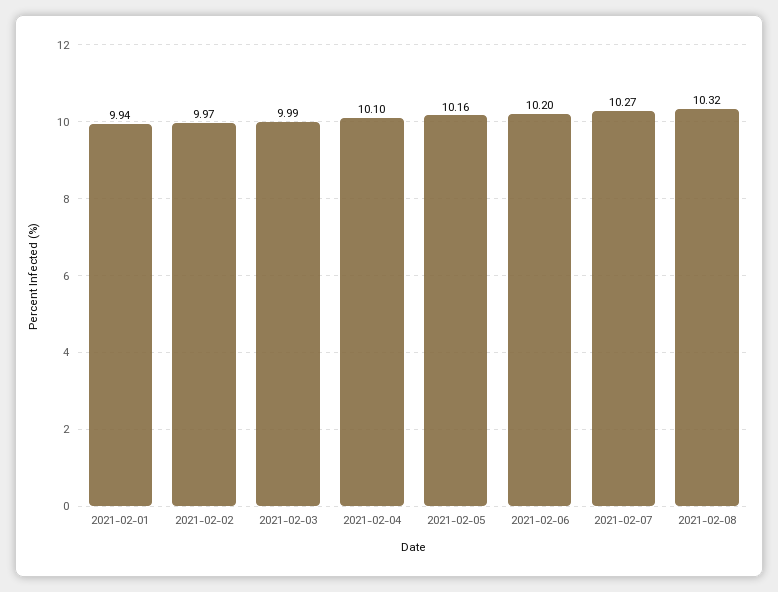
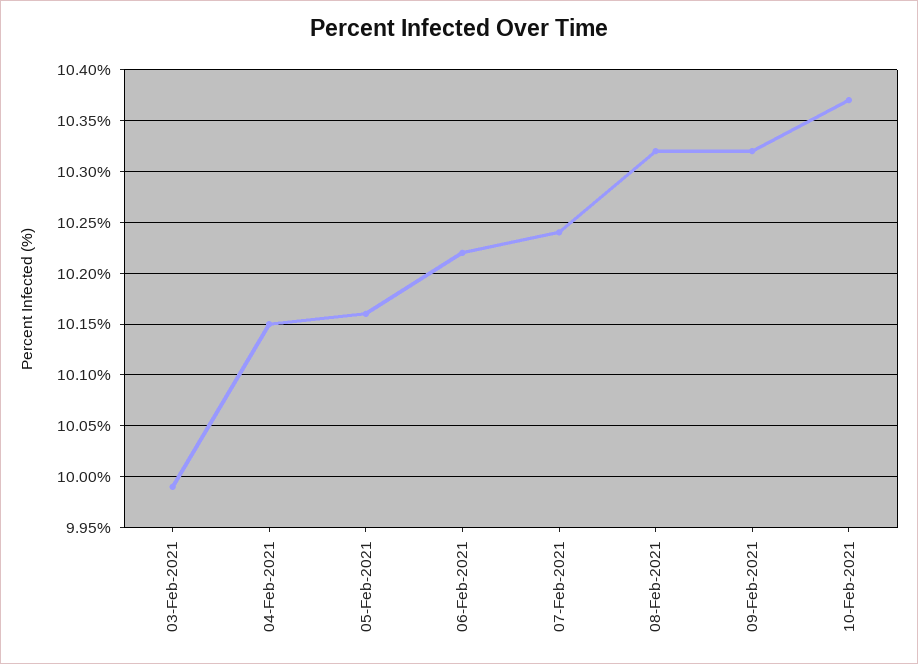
2021-02-01: 9.94 -> none
2021-02-02: 9.97 -> none
2021-02-04: 10.1 -> 10.15
2021-02-06: 10.2 -> 10.22
2021-02-07: 10.27 -> 10.24
09-Feb-2021: none -> 10.32
10-Feb-2021: none -> 10.37

